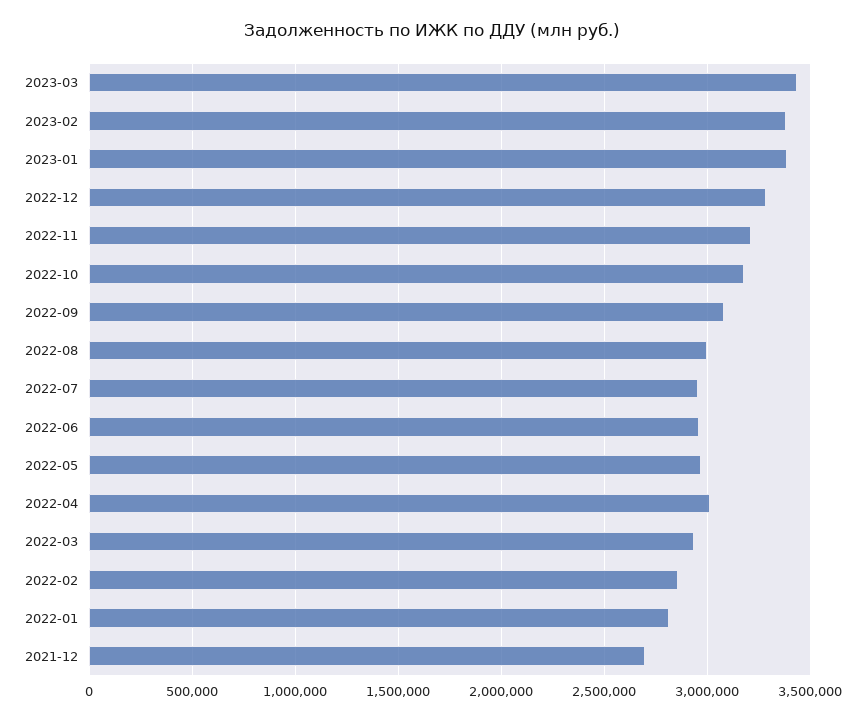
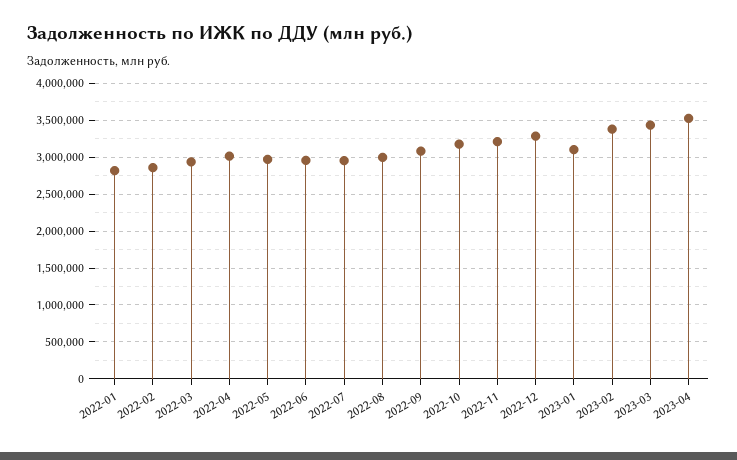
2023-01: 3400000 -> 3100000
2021-12: 2700000 -> none
2023-04: none -> 3500000

